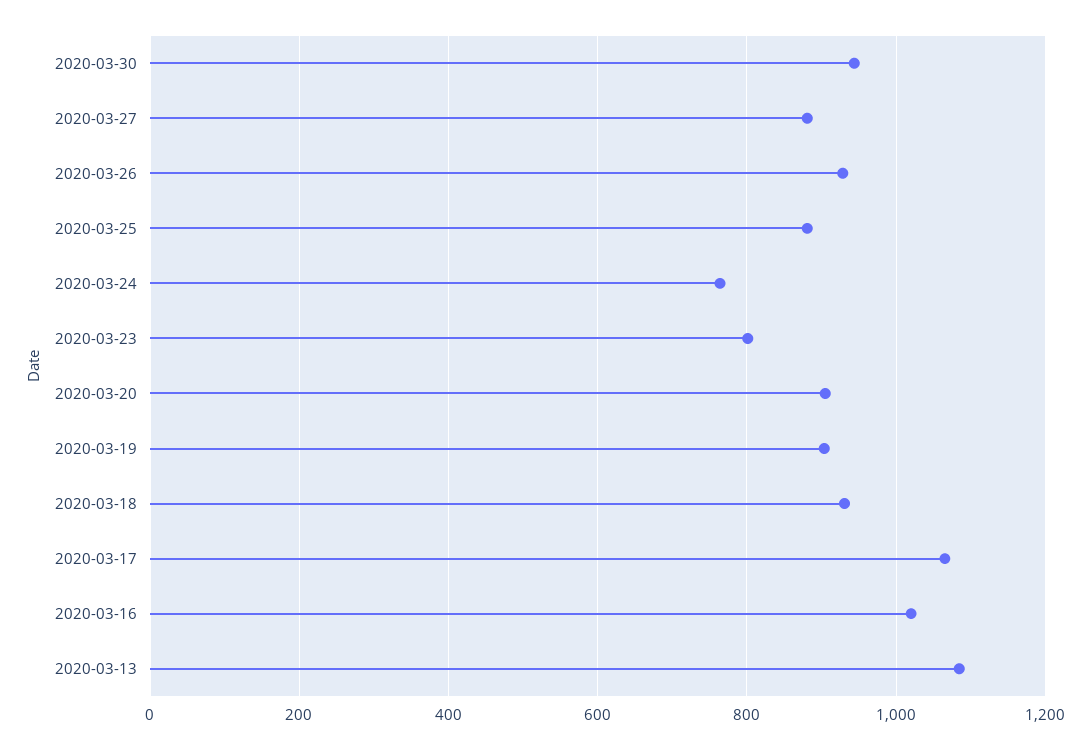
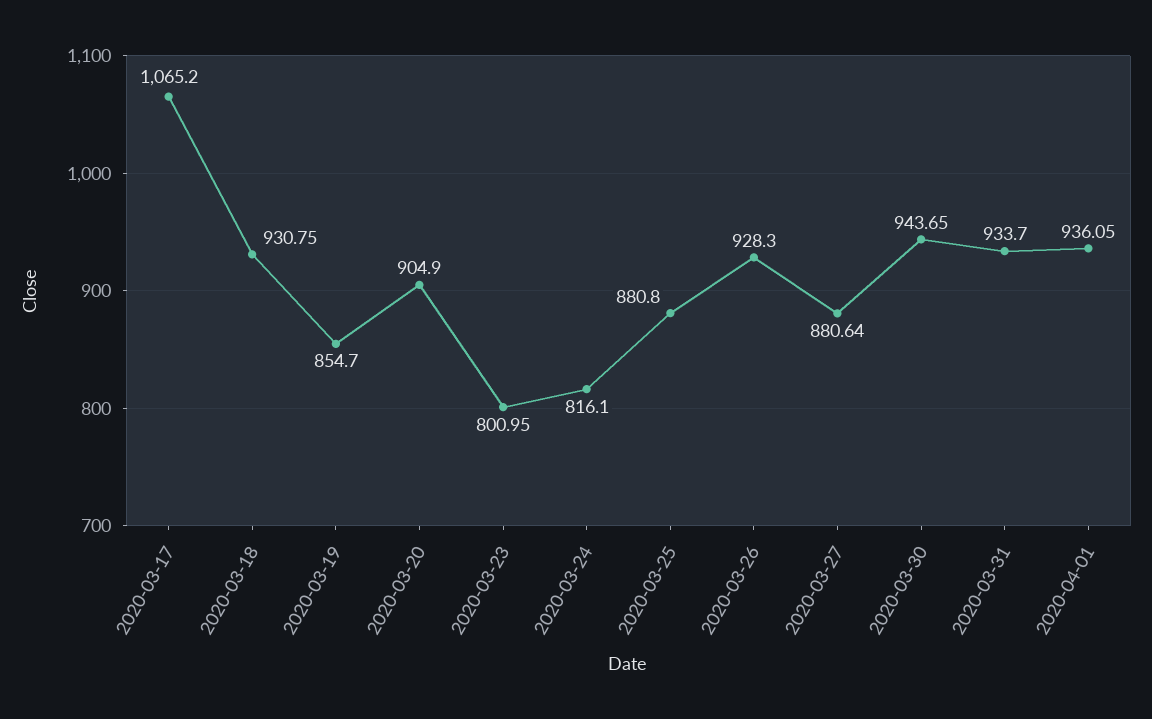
2020-03-24: 760 -> 816.1
2020-03-19: 900 -> 854.7
2020-03-16: 1020 -> none
2020-03-13: 1080 -> none
2020-03-31: none -> 933.7
2020-04-01: none -> 936.05

